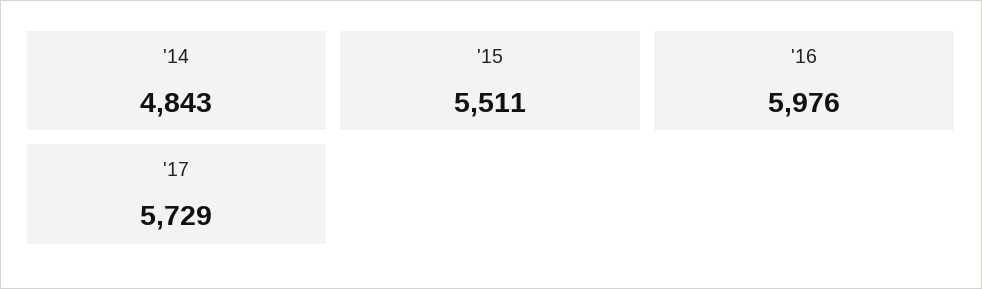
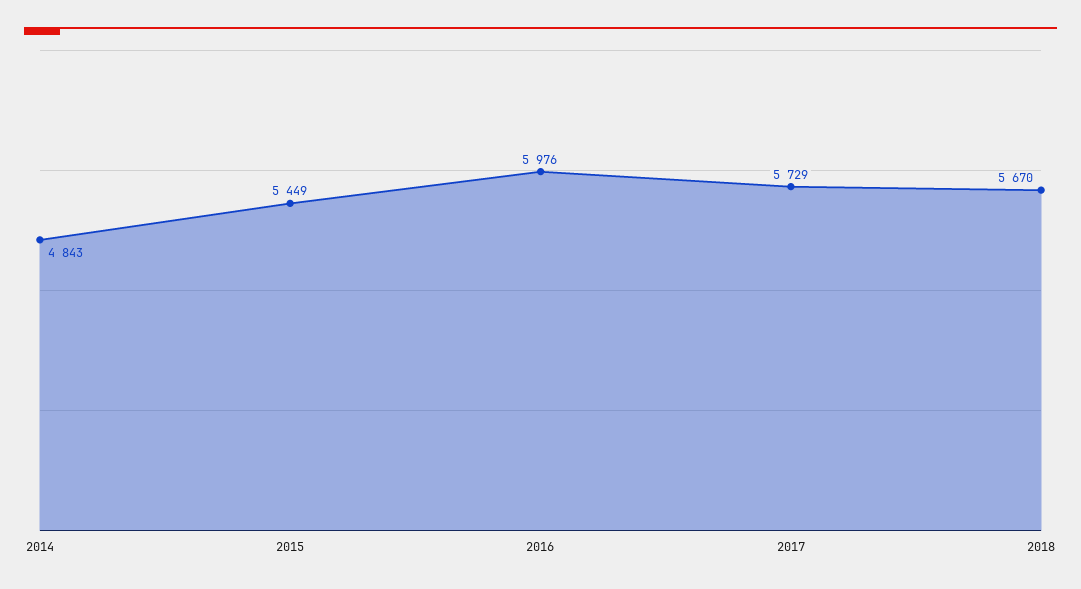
'15: 5511 -> 5449
2018: none -> 5670

